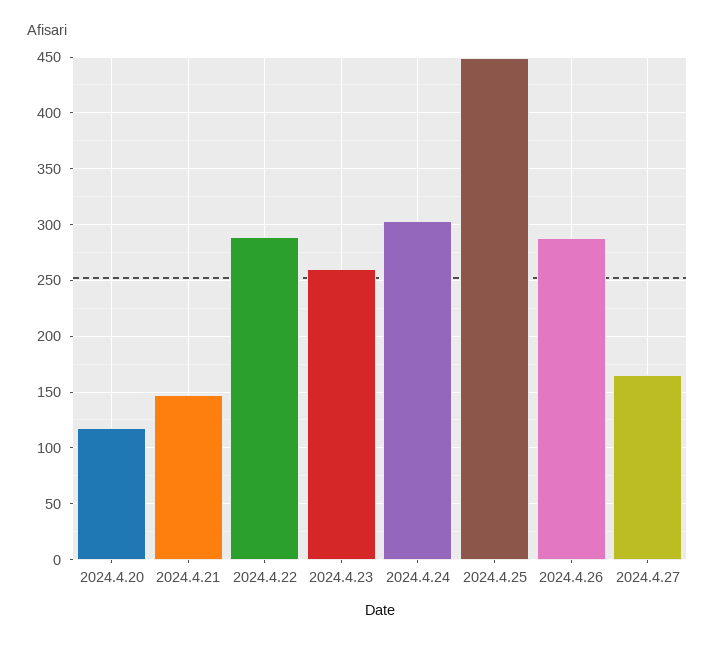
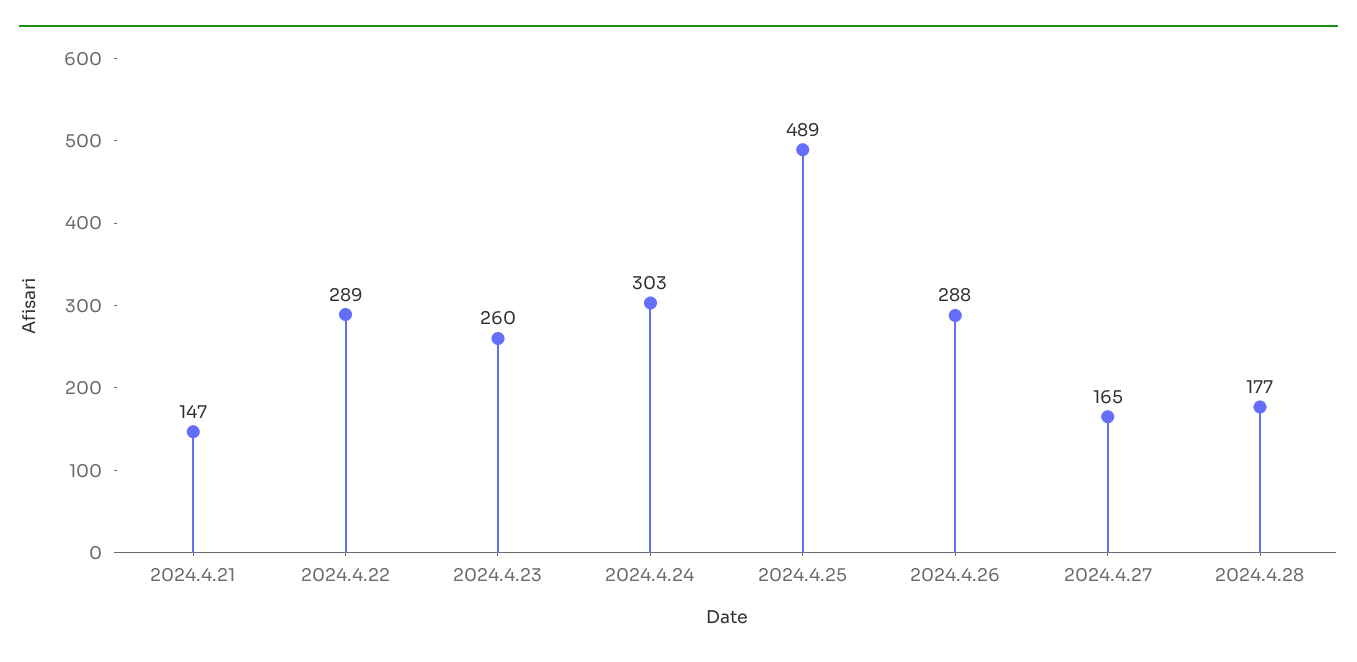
2024.4.20: 120 -> none
2024.4.25: 450 -> 489
2024.4.28: none -> 177

